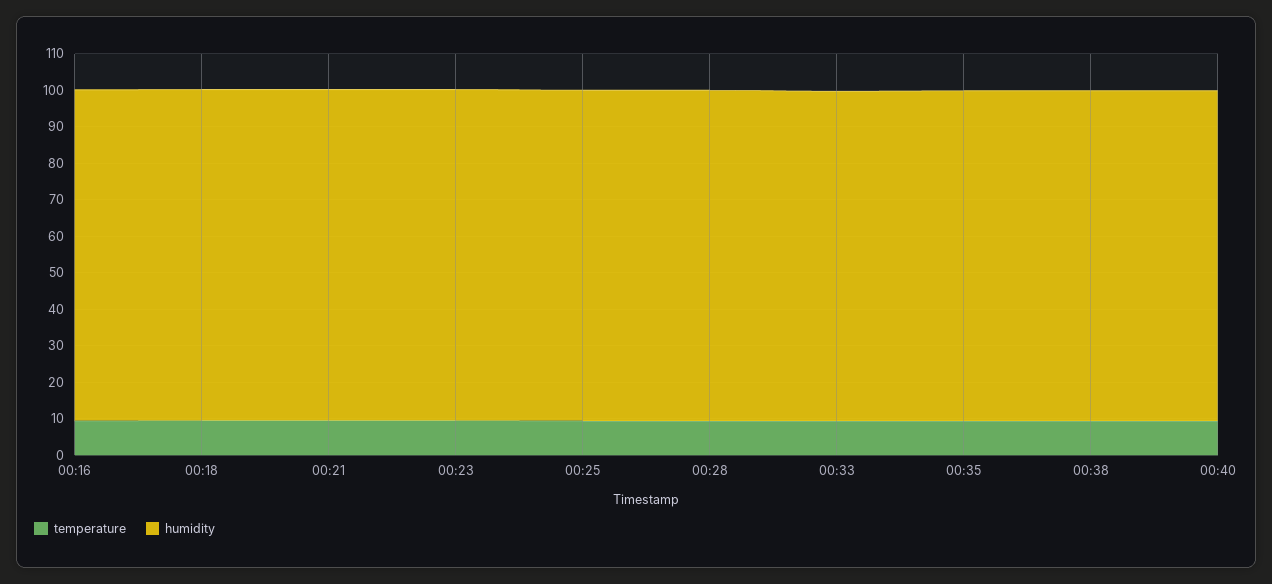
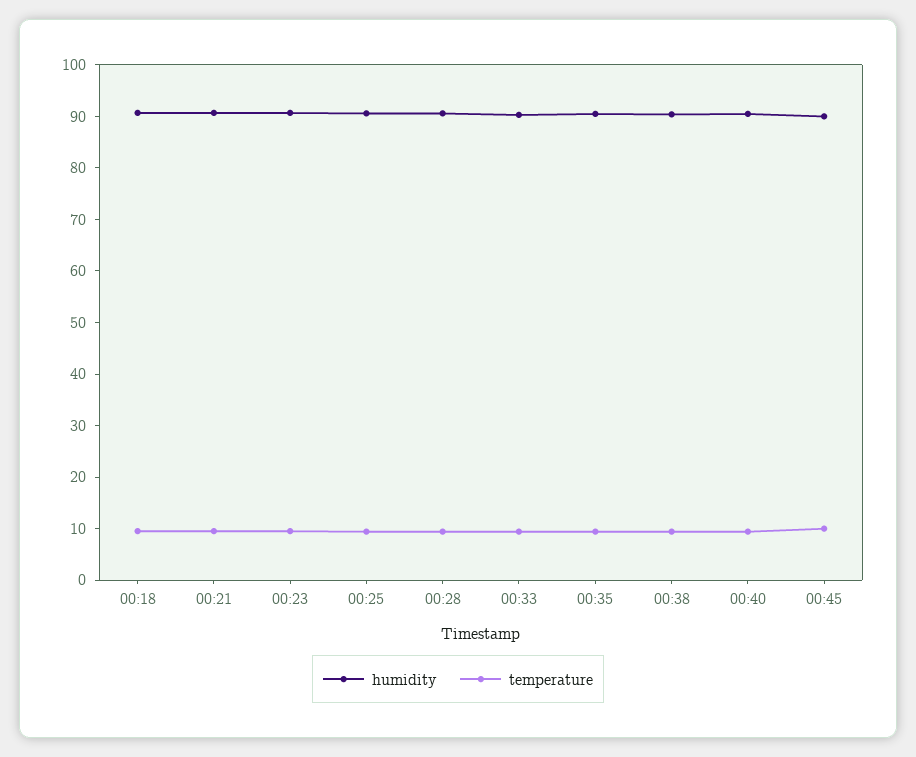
temperature, 00:16: 10 -> none
humidity, 00:16: 90 -> none
humidity, 00:45: none -> 90
temperature, 00:45: none -> 10

